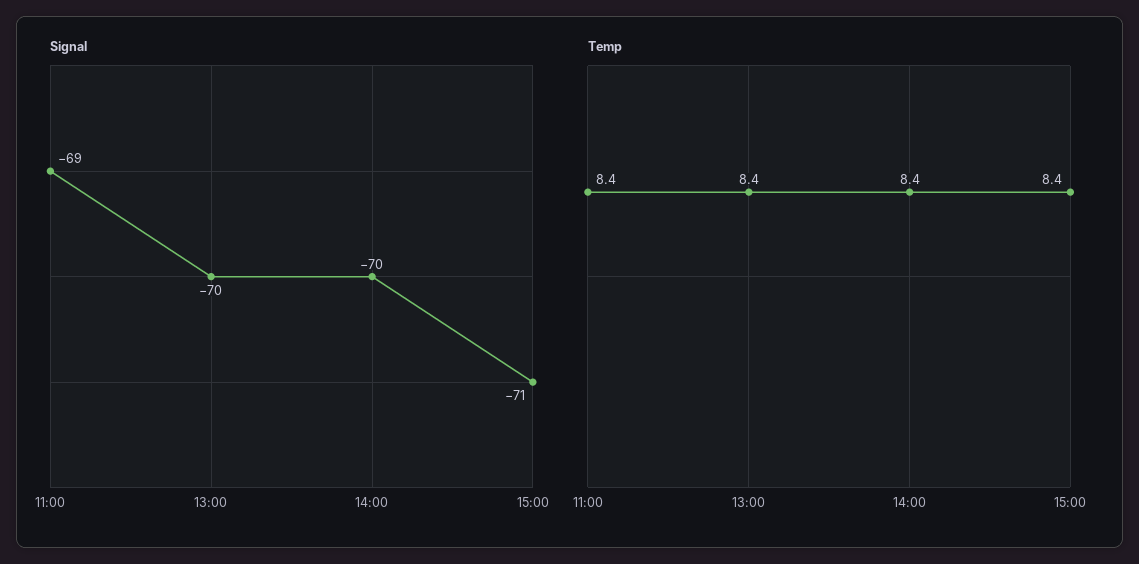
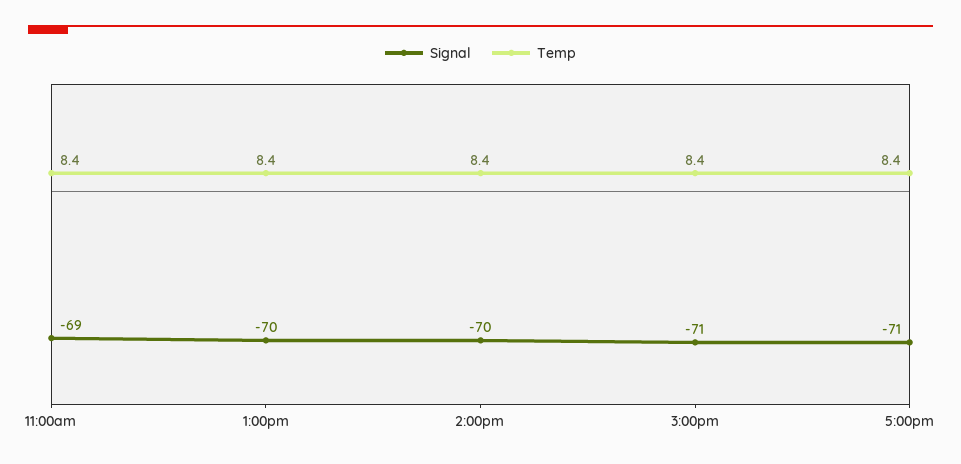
Signal, 5:00pm: none -> -71
Temp, 5:00pm: none -> 8.4

